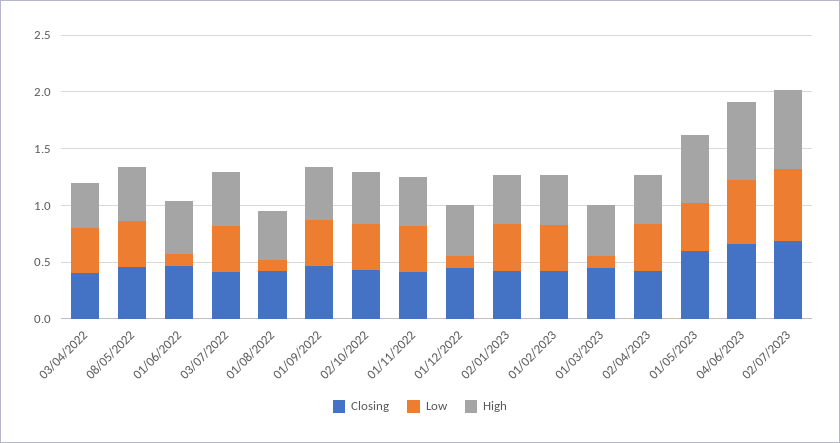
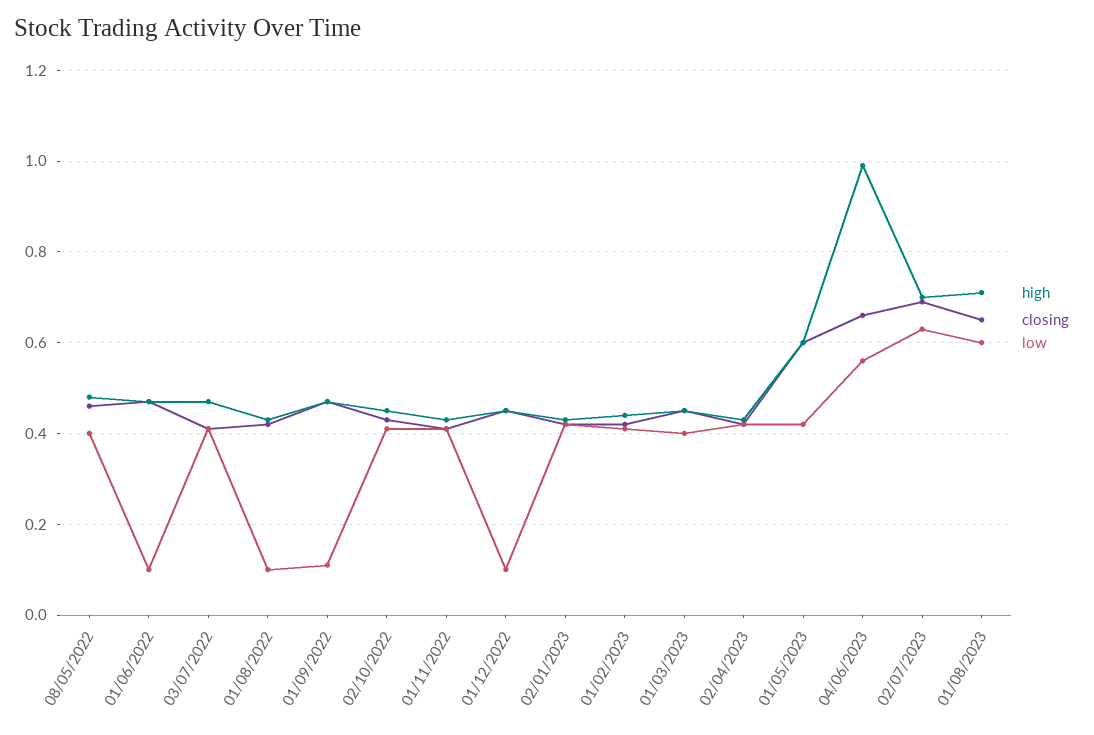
Closing, 03/04/2022: 0.4 -> none
Low, 03/04/2022: 0.4 -> none
High, 03/04/2022: 0.4 -> none
Low, 01/09/2022: 0.4 -> 0.1
Low, 01/03/2023: 0.1 -> 0.4
High, 04/06/2023: 0.7 -> 1
High, 01/08/2023: none -> 0.7
Closing, 01/08/2023: none -> 0.65
Low, 01/08/2023: none -> 0.6

